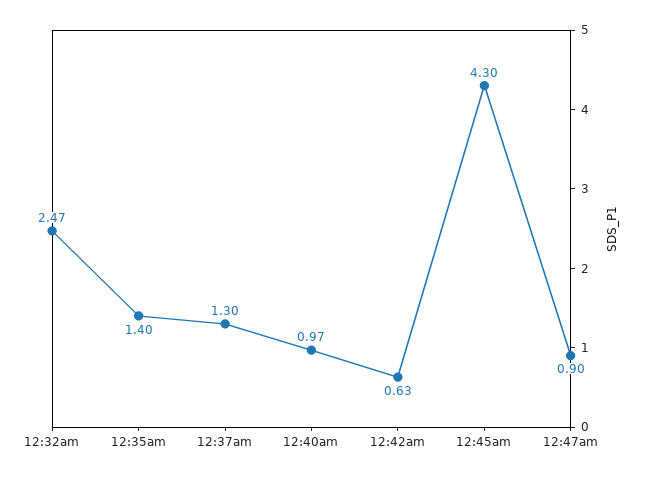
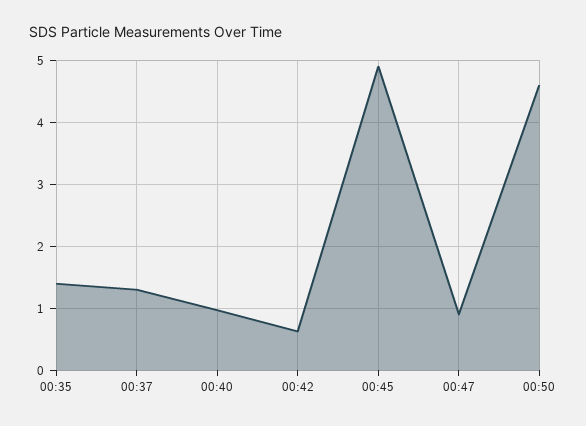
12:32am: 2.47 -> none
12:45am: 4.3 -> 4.9
00:50: none -> 4.6

